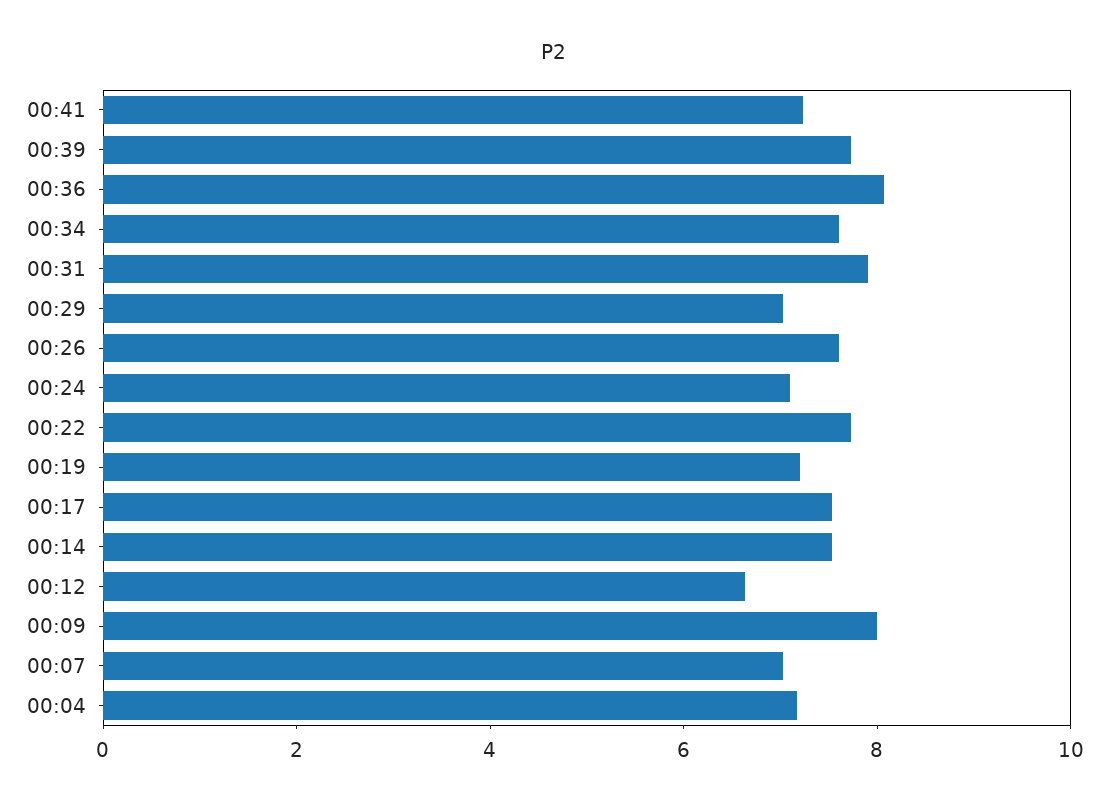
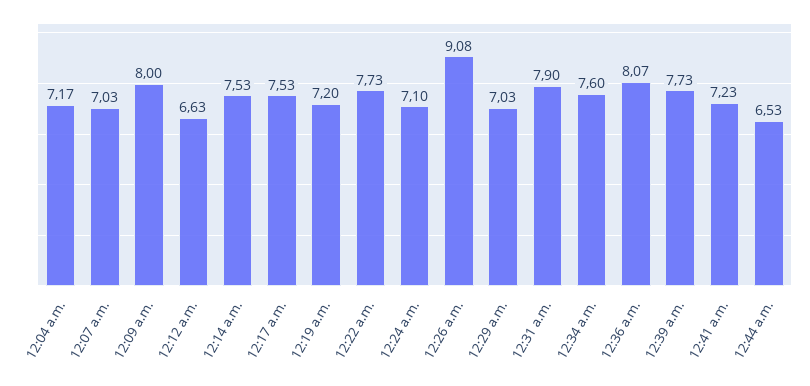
00:26: 7.5 -> 9.08
12:44 a.m.: none -> 6.53

